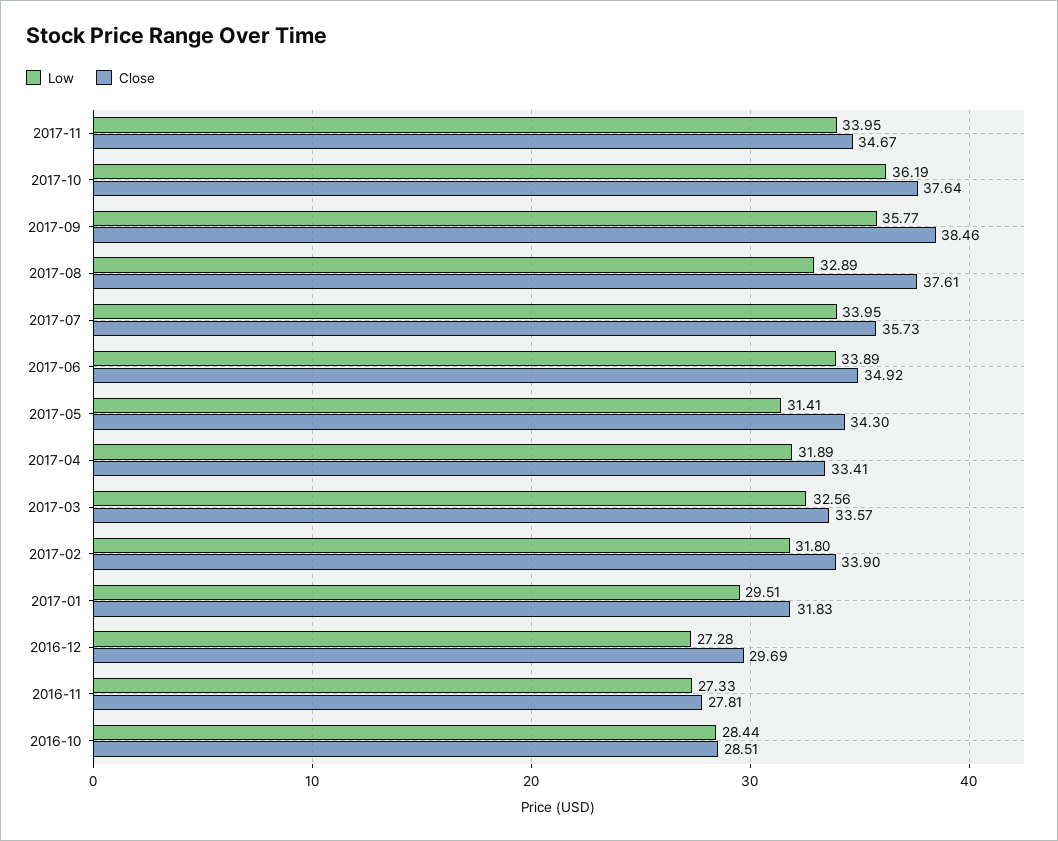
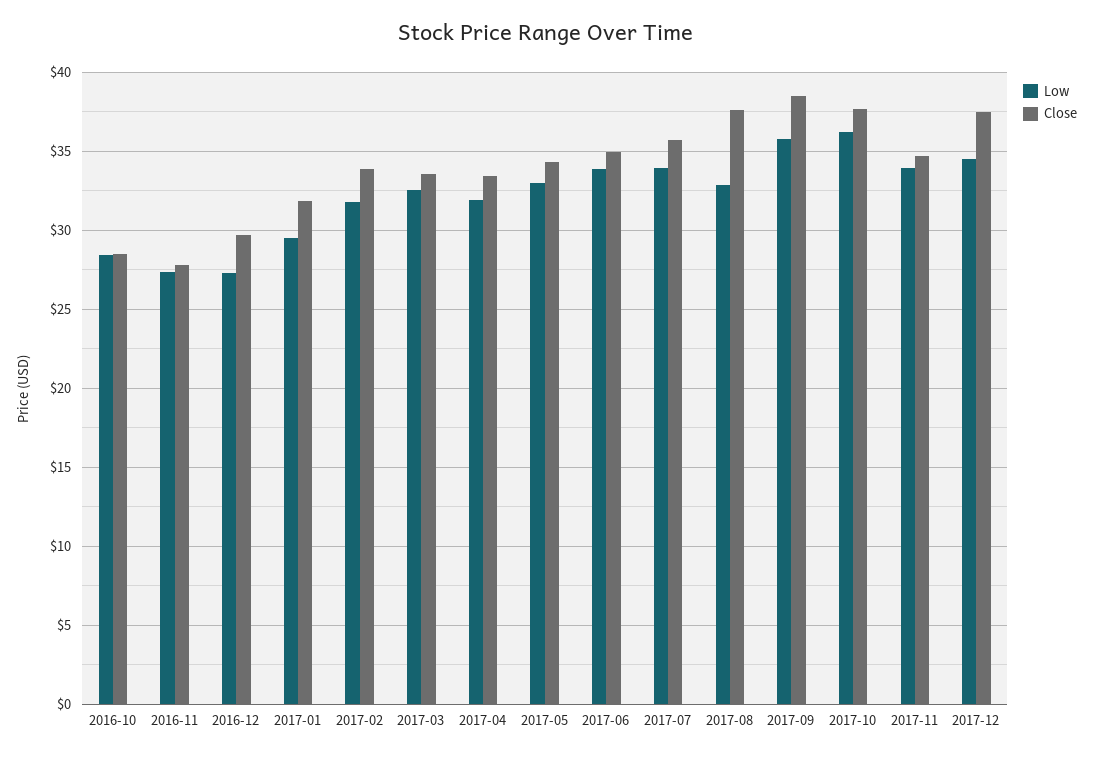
Low, 2017-05: 31.41 -> 33
Low, 2017-12: none -> 34.5
Close, 2017-12: none -> 37.5

